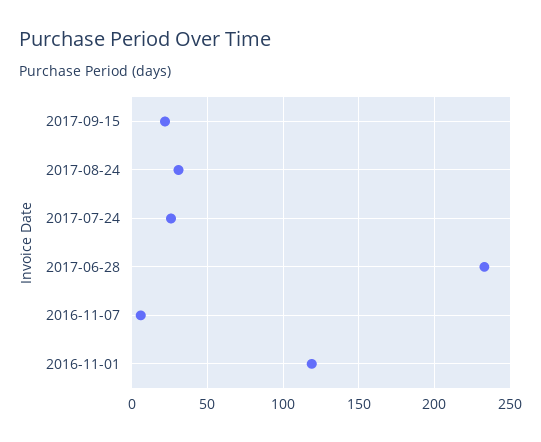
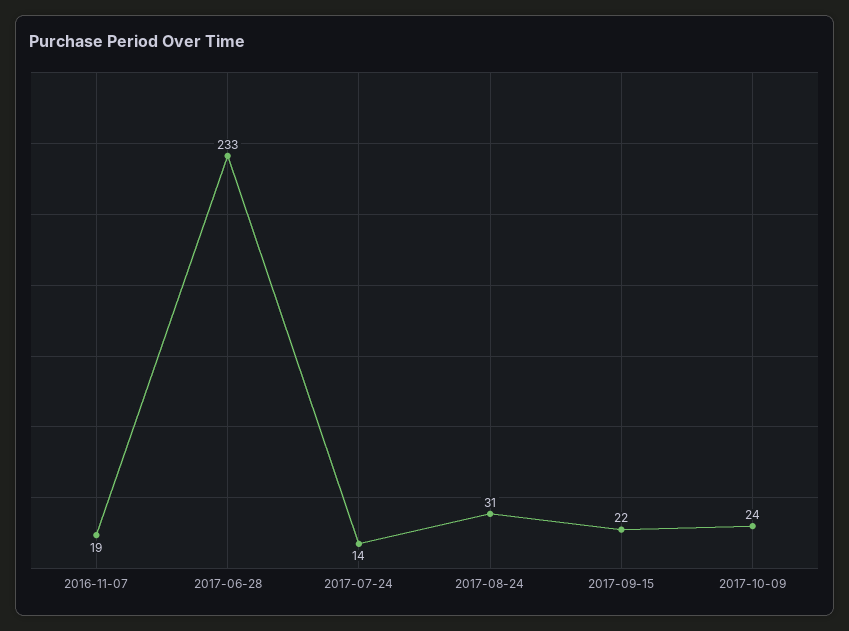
2017-07-24: 25 -> 14
2016-11-07: 5 -> 19
2016-11-01: 120 -> none
2017-10-09: none -> 24

